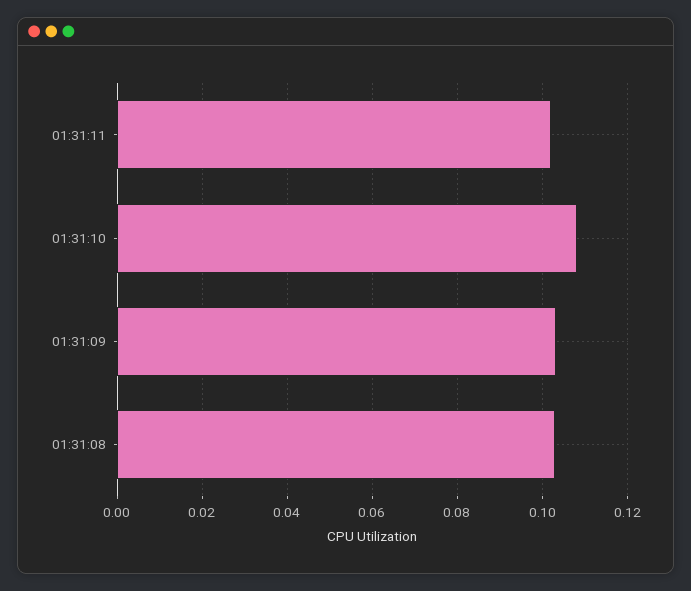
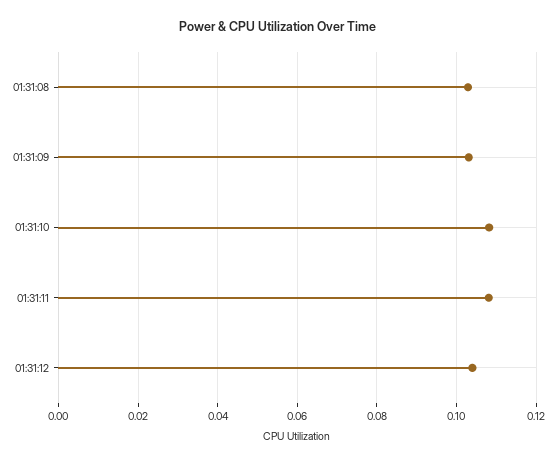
01:31:11: 0.102 -> 0.108
01:31:12: none -> 0.104

